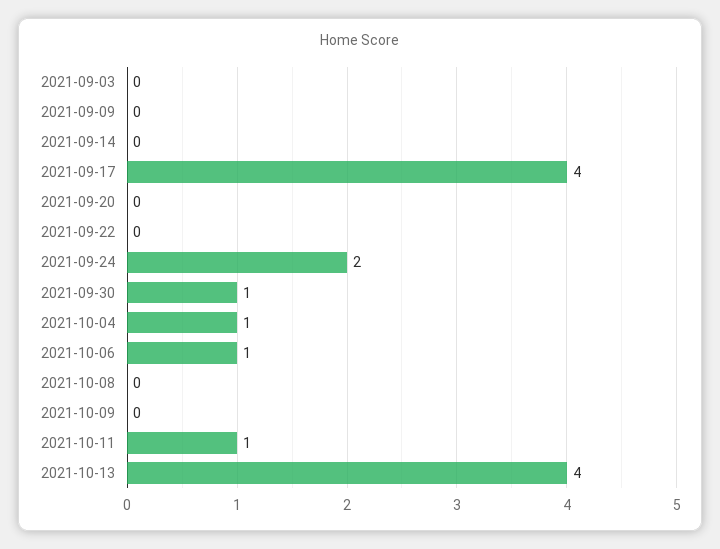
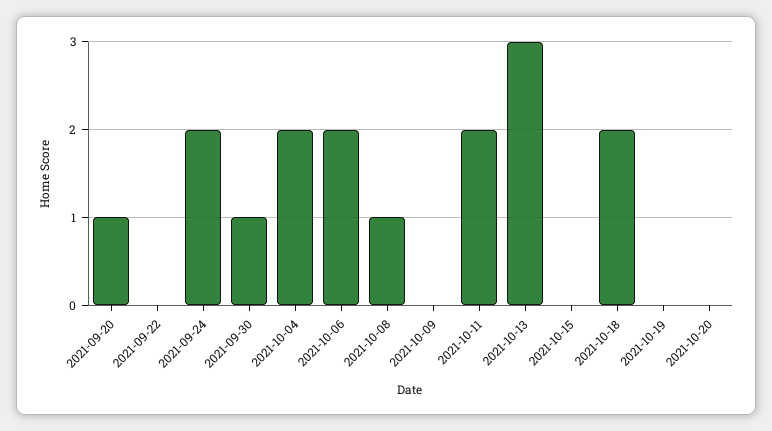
2021-09-03: 0 -> none
2021-09-09: 0 -> none
2021-09-14: 0 -> none
2021-09-17: 4 -> none
2021-09-20: 0 -> 1
2021-10-04: 1 -> 2
2021-10-06: 1 -> 2
2021-10-08: 0 -> 1
2021-10-11: 1 -> 2
2021-10-13: 4 -> 3
2021-10-15: none -> 0
2021-10-18: none -> 2
2021-10-19: none -> 0
2021-10-20: none -> 0

